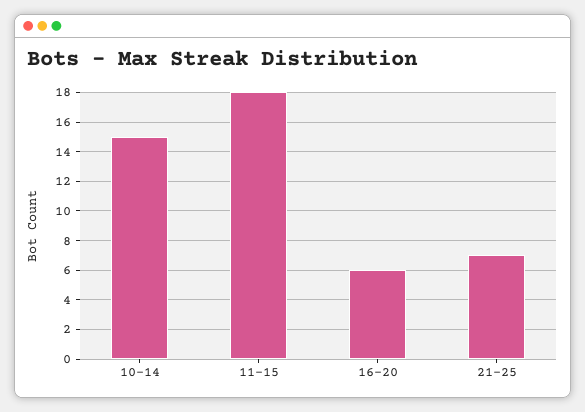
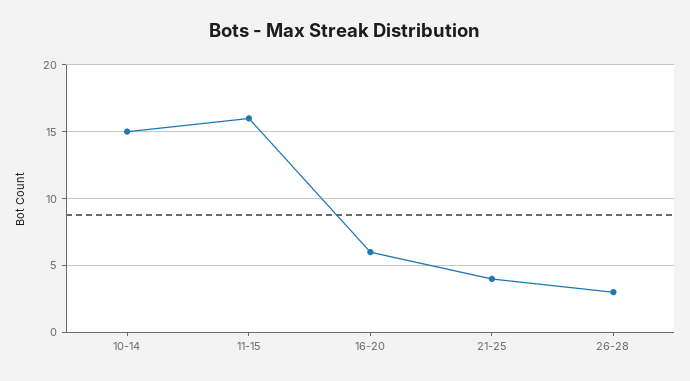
11-15: 18 -> 16
21-25: 7 -> 4
26-28: none -> 3

